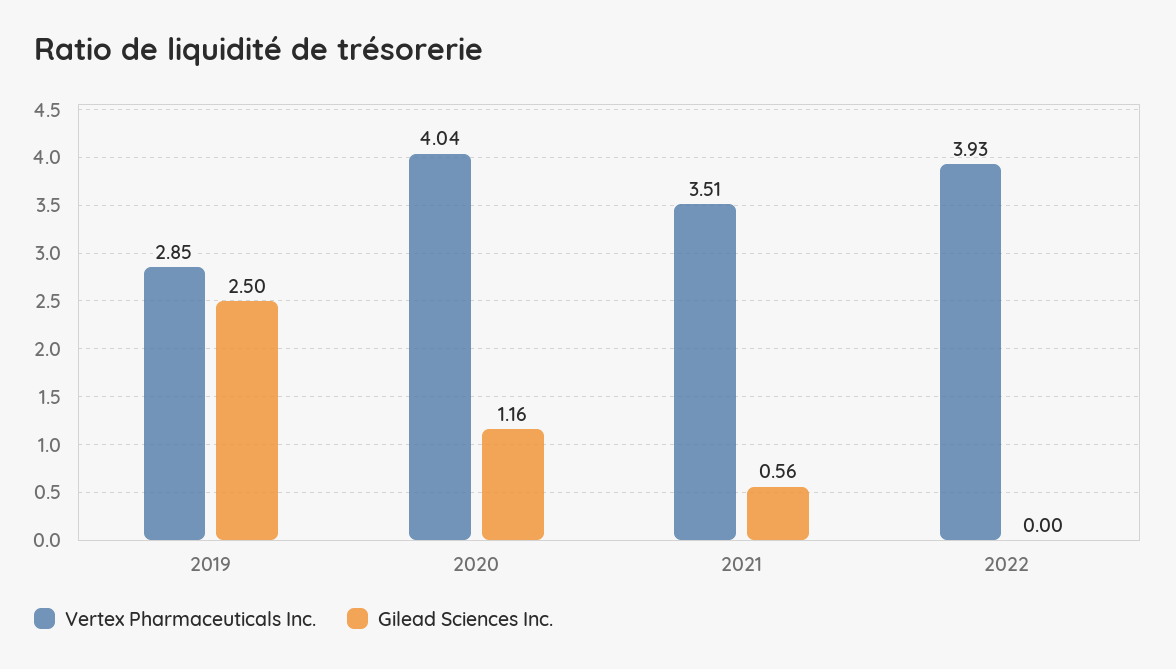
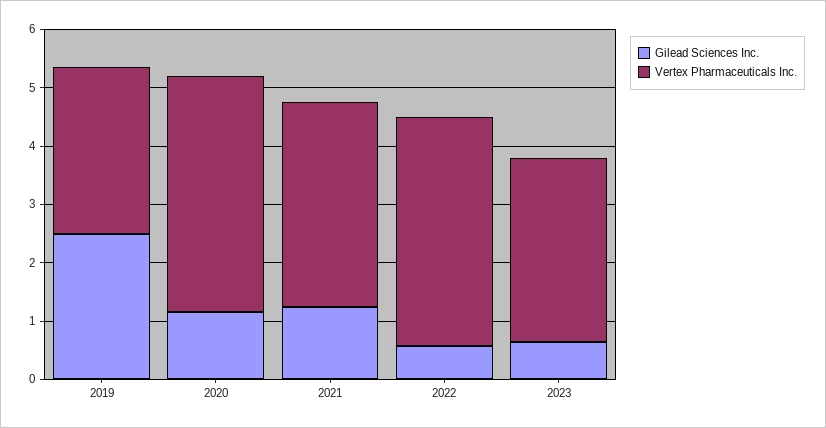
Gilead Sciences Inc., 2021: 0.56 -> 1.2
Gilead Sciences Inc., 2022: 0 -> 0.6
Gilead Sciences Inc., 2023: none -> 0.6
Vertex Pharmaceuticals Inc., 2023: none -> 3.2

